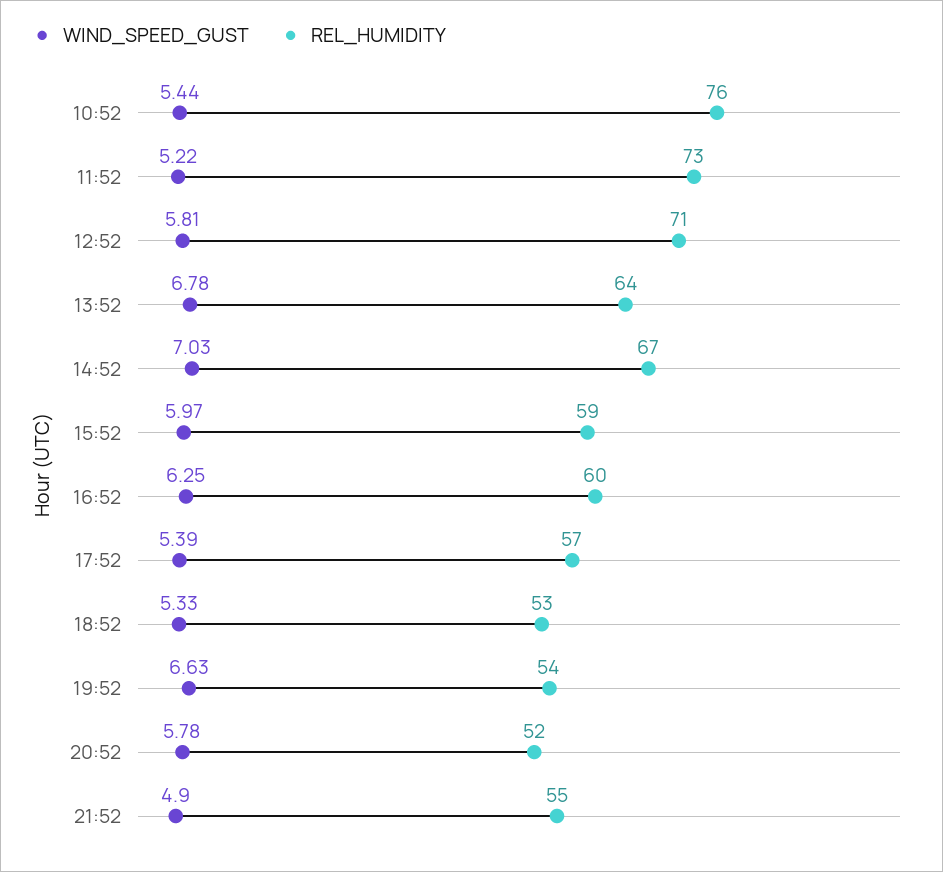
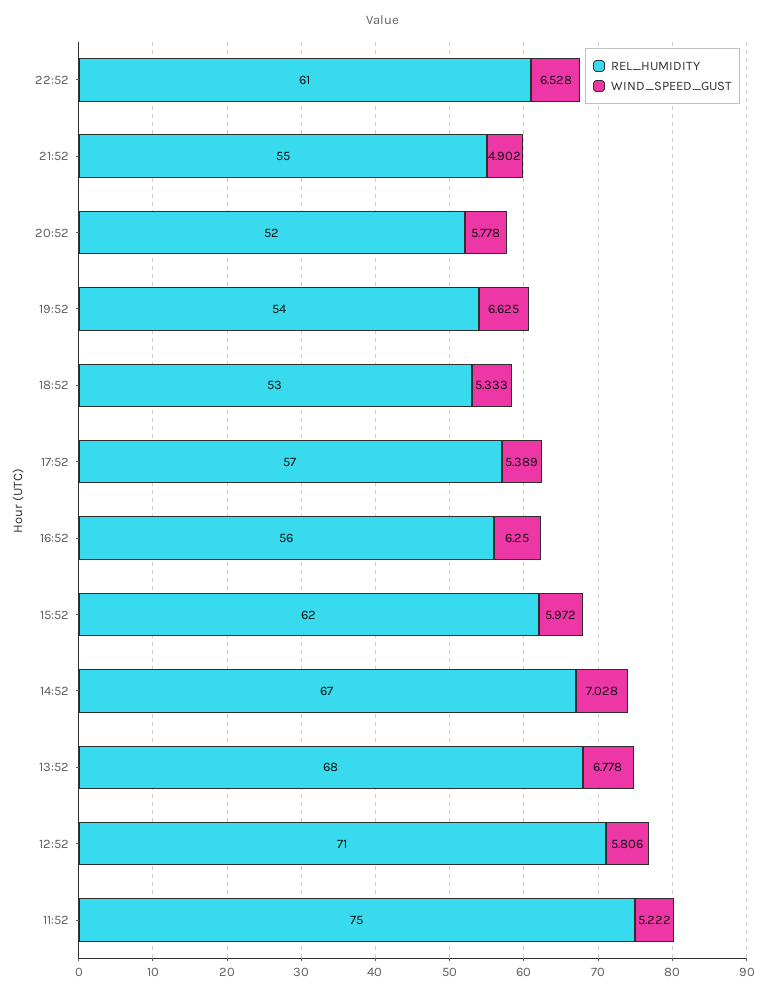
WIND_SPEED_GUST, 10:52: 5.44 -> none
REL_HUMIDITY, 10:52: 76 -> none
REL_HUMIDITY, 11:52: 73 -> 75
REL_HUMIDITY, 13:52: 64 -> 68
REL_HUMIDITY, 15:52: 59 -> 62
REL_HUMIDITY, 16:52: 60 -> 56
REL_HUMIDITY, 22:52: none -> 61
WIND_SPEED_GUST, 22:52: none -> 6.528

